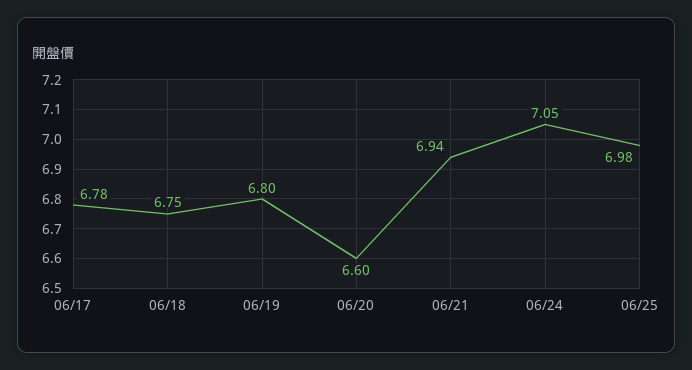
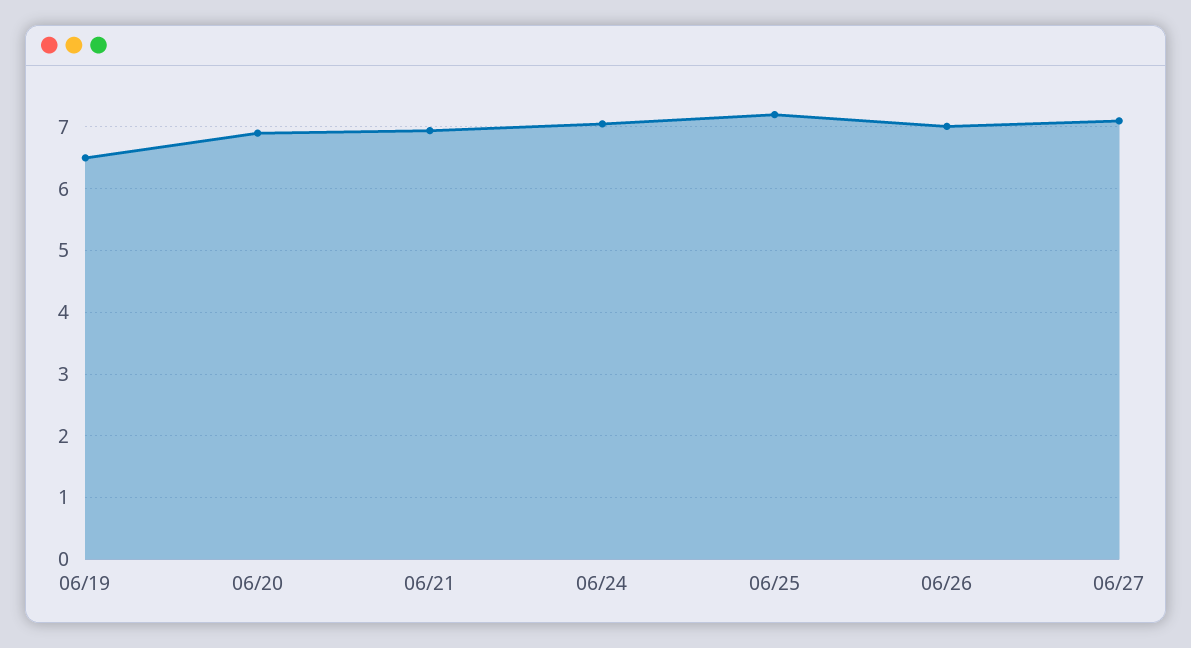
06/17: 6.78 -> none
06/18: 6.75 -> none
06/19: 6.8 -> 6.5
06/20: 6.6 -> 6.9
06/25: 6.98 -> 7.2
06/26: none -> 7
06/27: none -> 7.1

